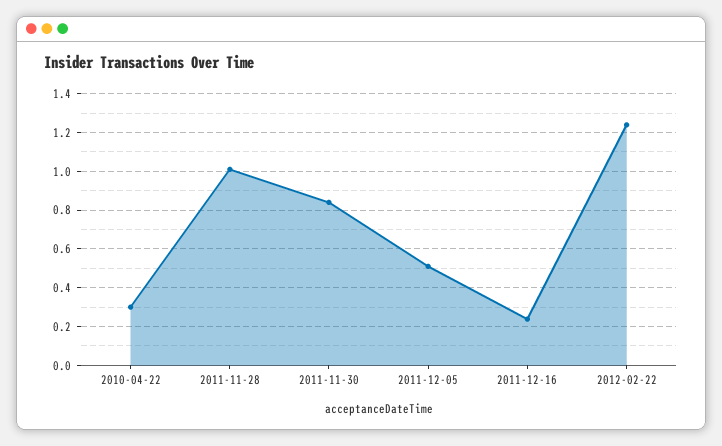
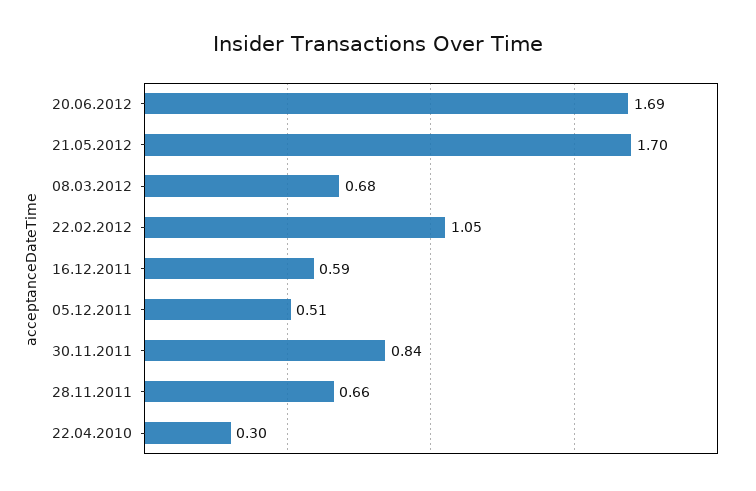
2011-11-28: 1 -> 0.66
2011-12-16: 0.25 -> 0.59
2012-02-22: 1.25 -> 1.05
20.06.2012: none -> 1.69
21.05.2012: none -> 1.7
08.03.2012: none -> 0.68

